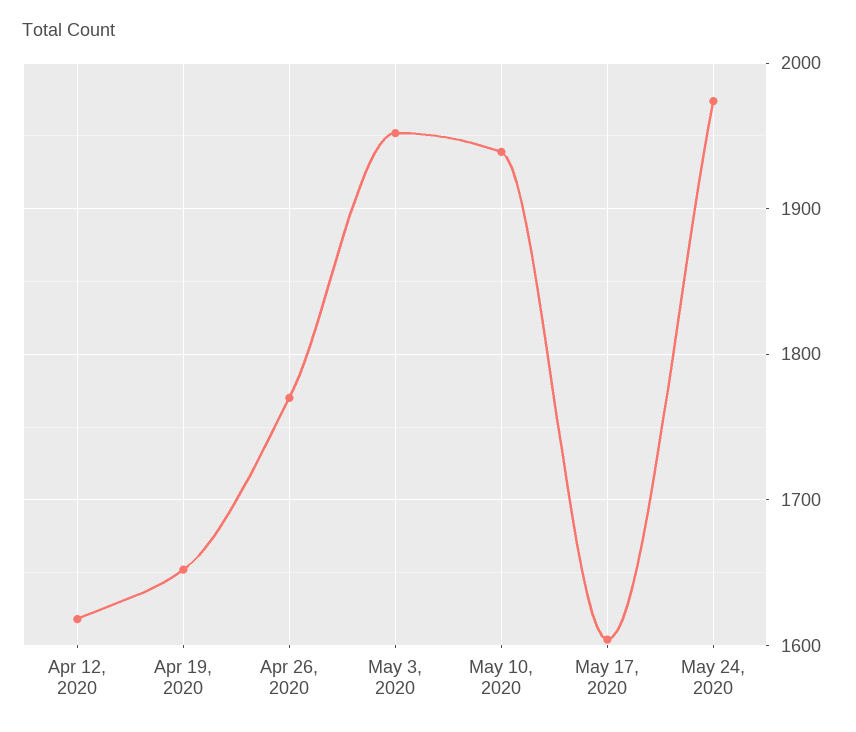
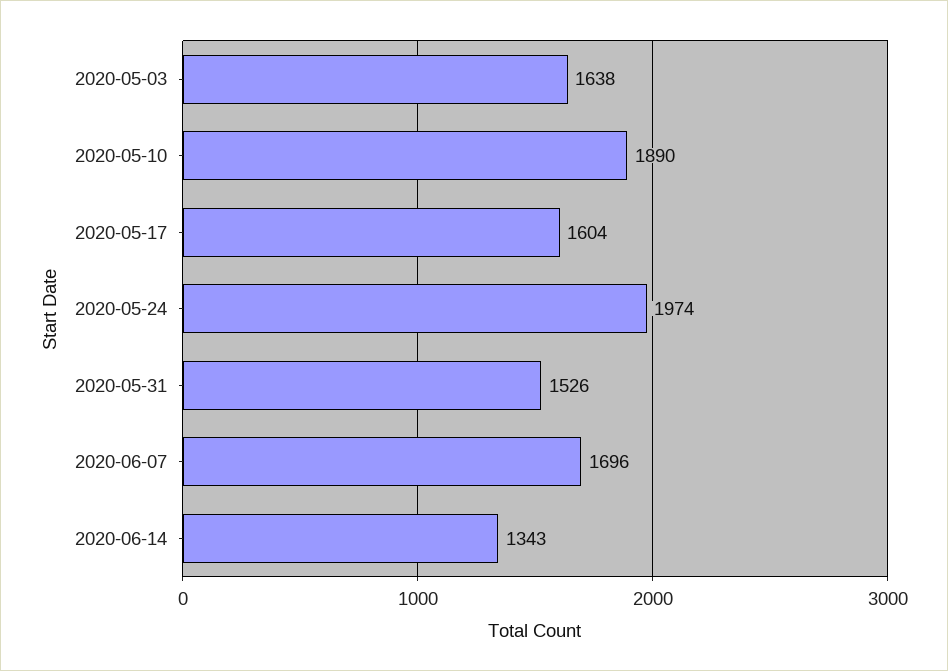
Apr 12, 2020: 1620 -> none
Apr 19, 2020: 1650 -> none
Apr 26, 2020: 1770 -> none
May 3, 2020: 1950 -> 1638
May 10, 2020: 1940 -> 1890
2020-05-31: none -> 1526
2020-06-07: none -> 1696
2020-06-14: none -> 1343

